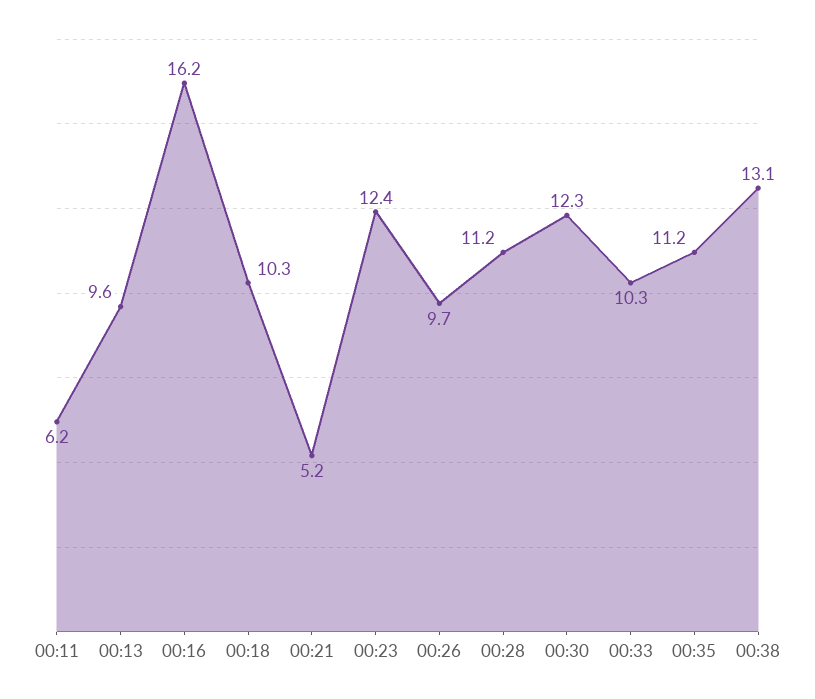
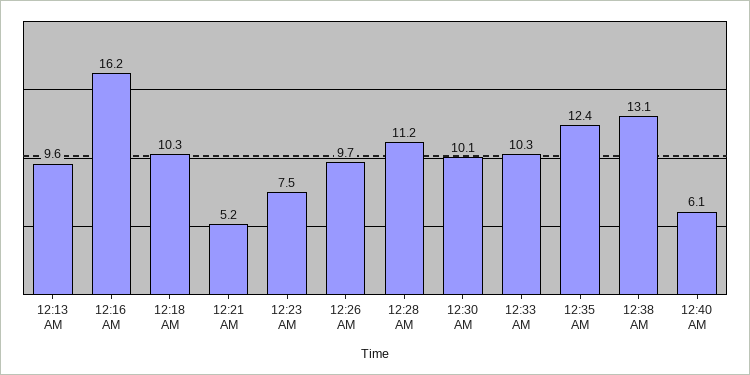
00:11: 6.2 -> none
00:23: 12.4 -> 7.5
00:30: 12.3 -> 10.1
00:35: 11.2 -> 12.4
12:40 AM: none -> 6.1

